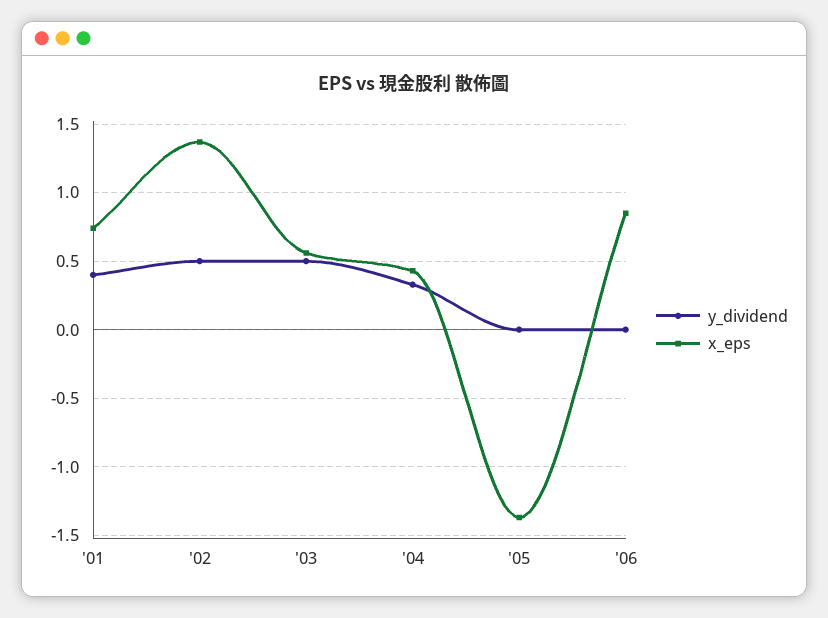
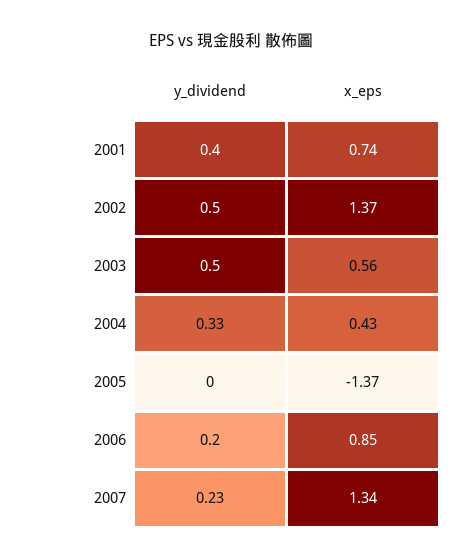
y_dividend, '06: 0 -> 0.2
y_dividend, 2007: none -> 0.23
x_eps, 2007: none -> 1.34

